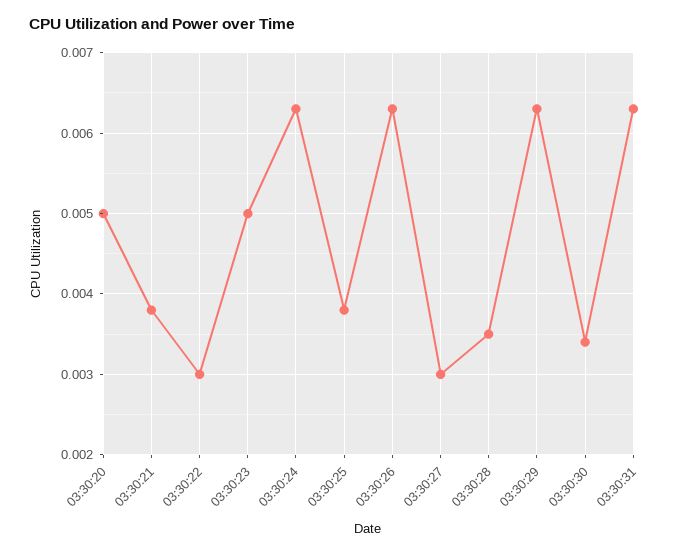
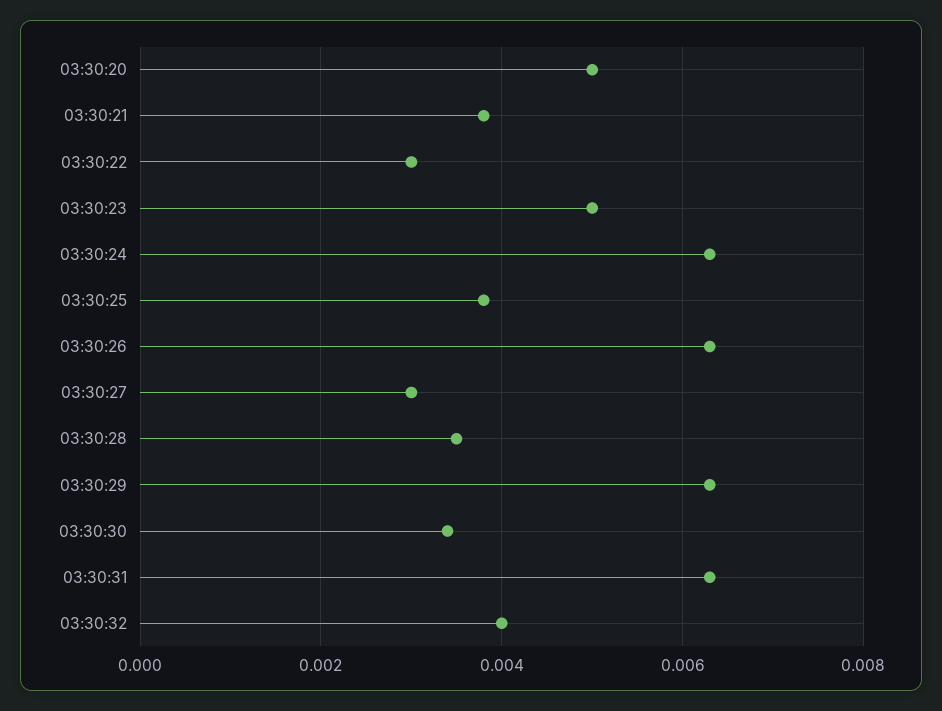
03:30:32: none -> 0.004

